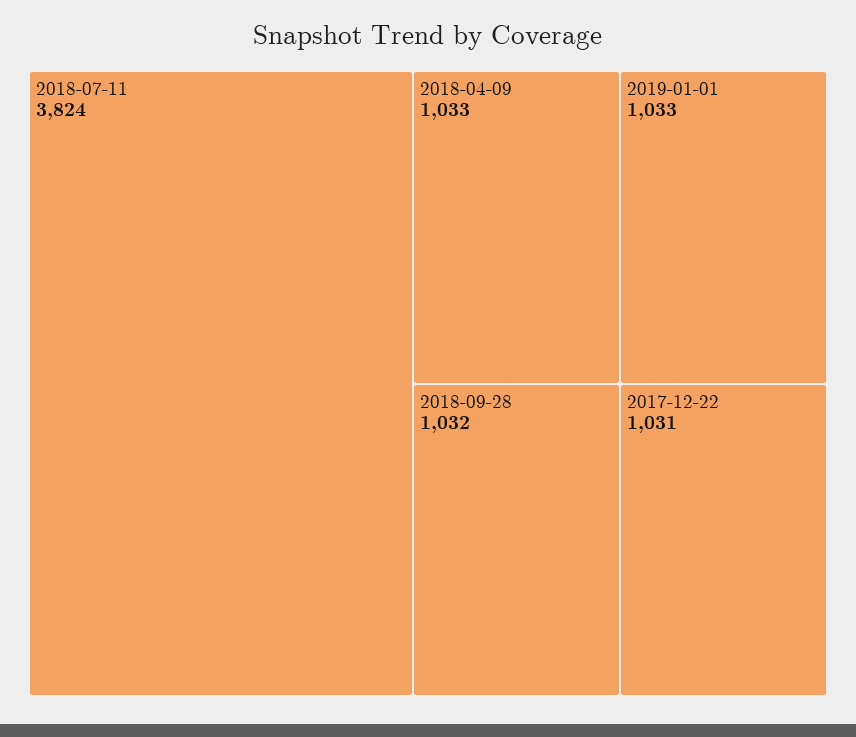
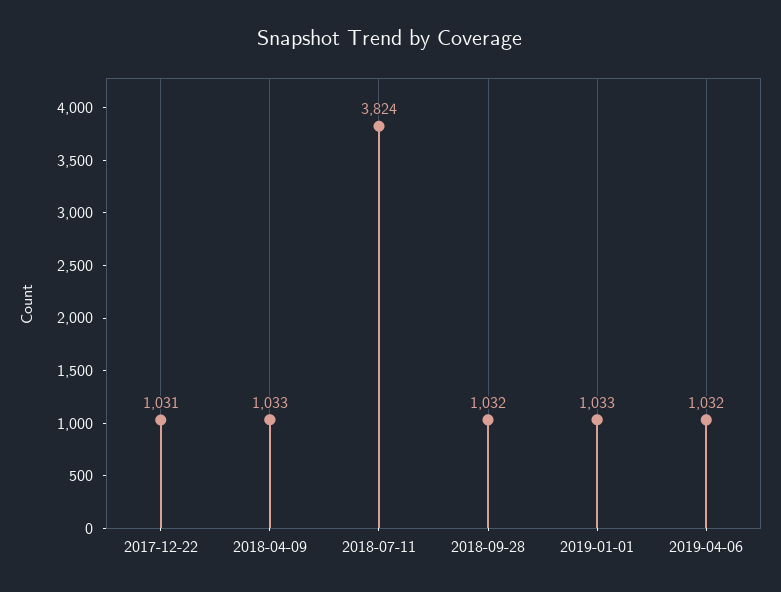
2019-04-06: none -> 1032

